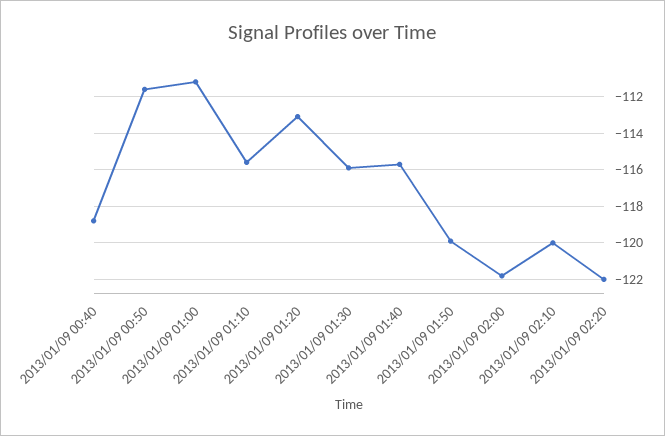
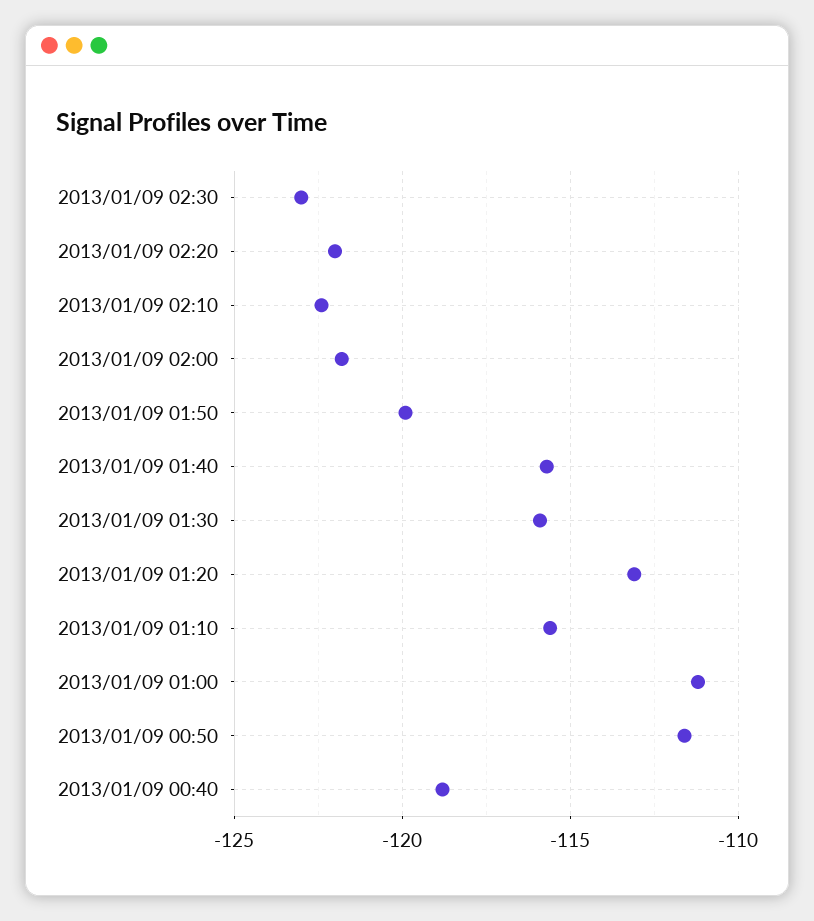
2013/01/09 02:10: -120 -> -122.5
2013/01/09 02:30: none -> -123

